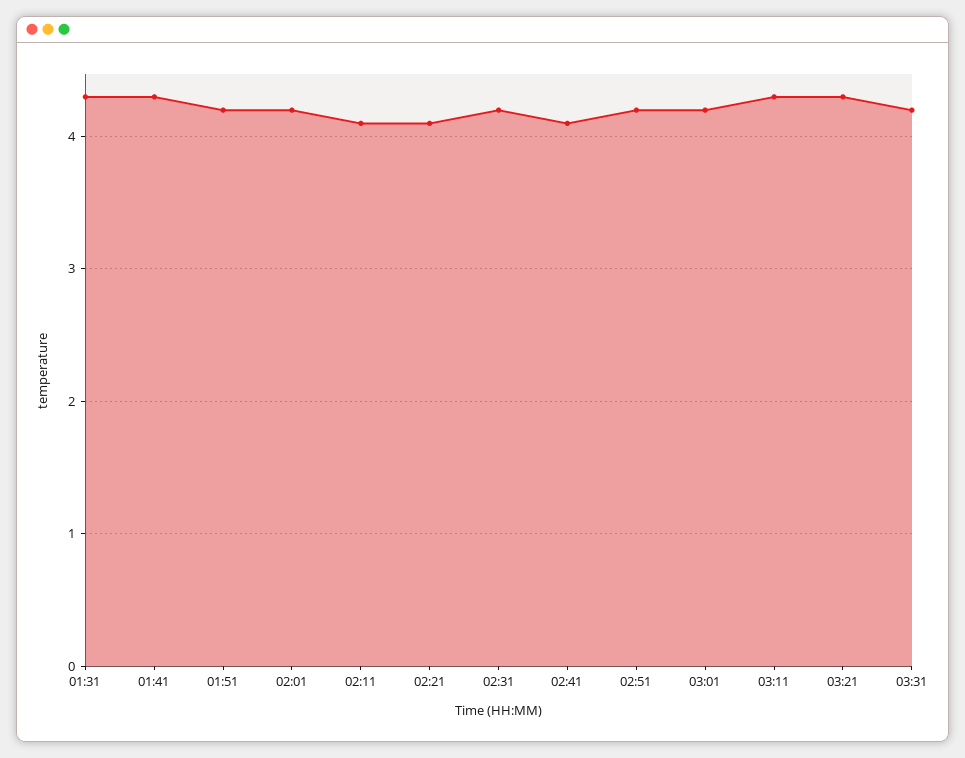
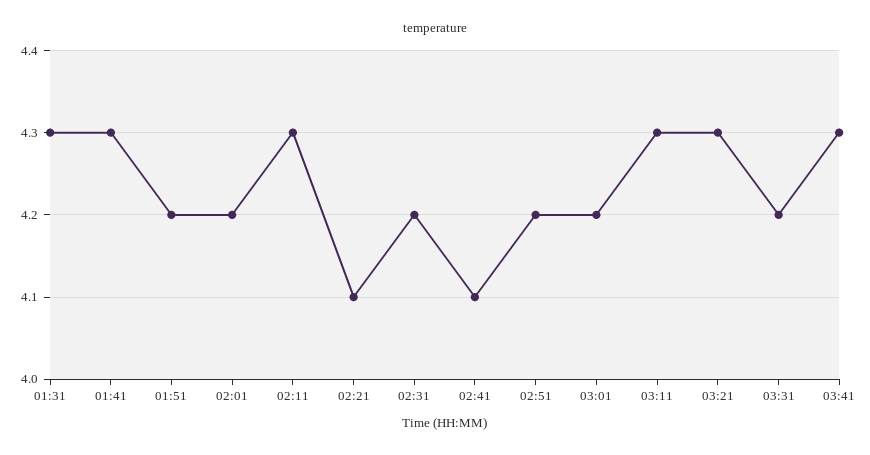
02:11: 4.1 -> 4.3
03:41: none -> 4.3

